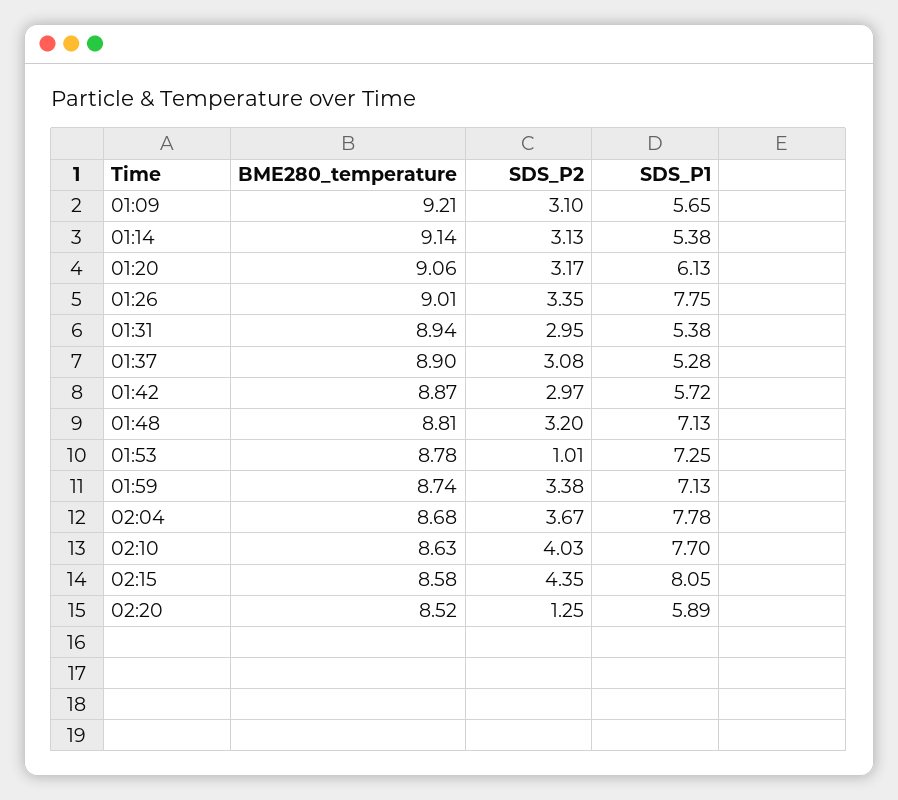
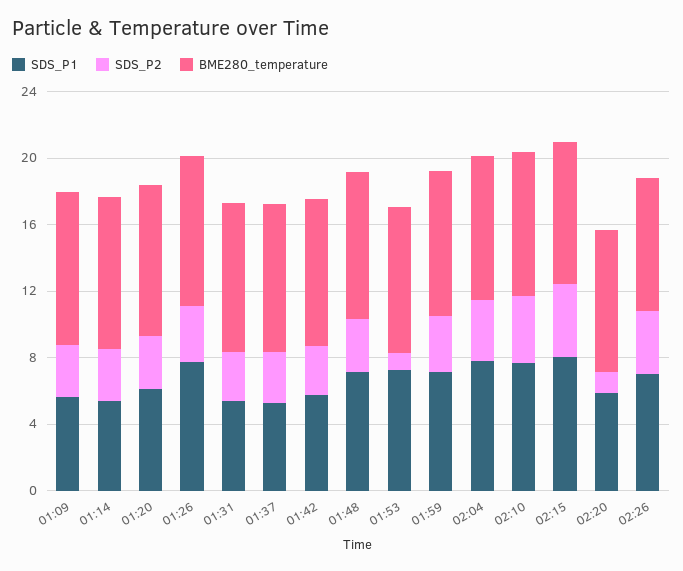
SDS_P1, 02:26: none -> 7
SDS_P2, 02:26: none -> 4
BME280_temperature, 02:26: none -> 8

